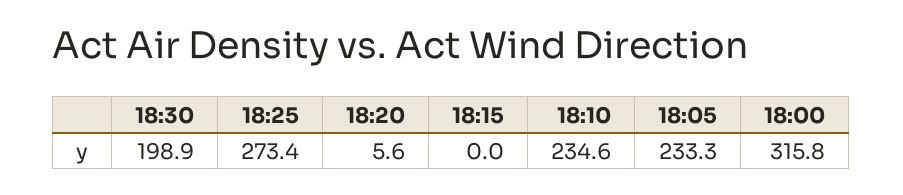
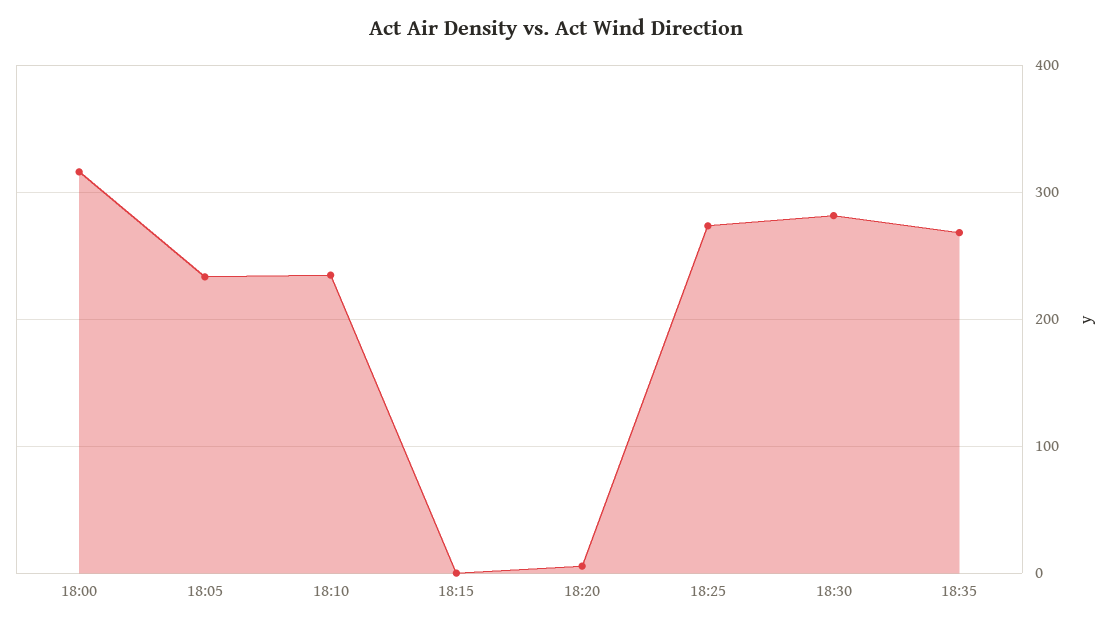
18:30: 198.9 -> 280
18:35: none -> 270

